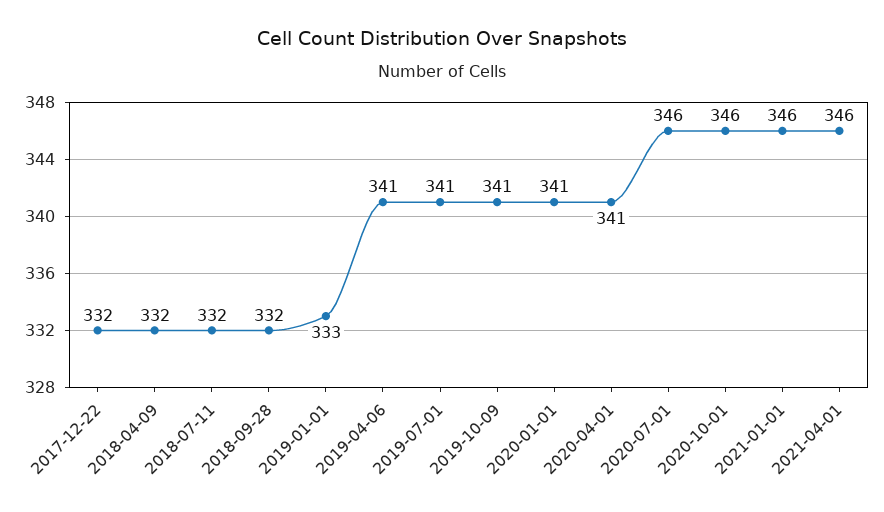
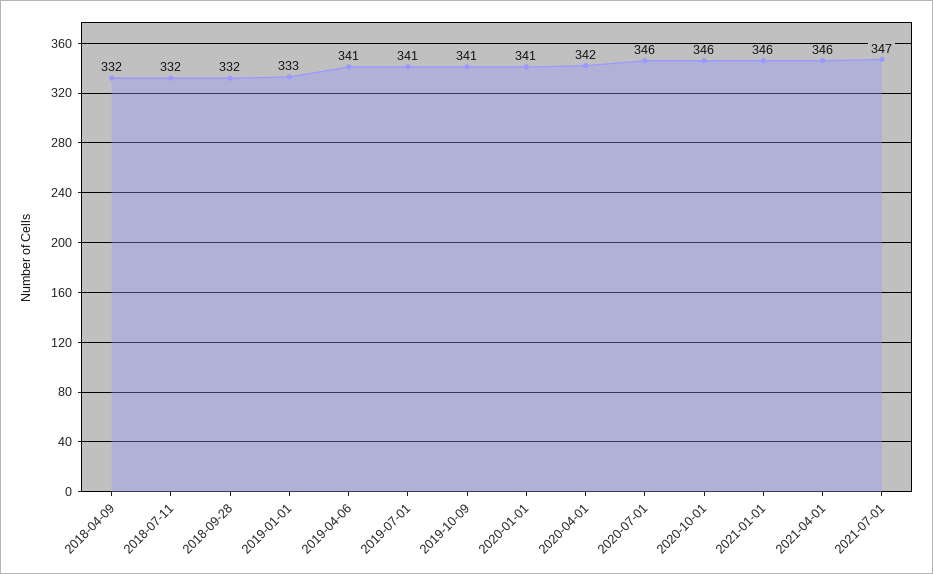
2017-12-22: 332 -> none
2020-04-01: 341 -> 342
2021-07-01: none -> 347

